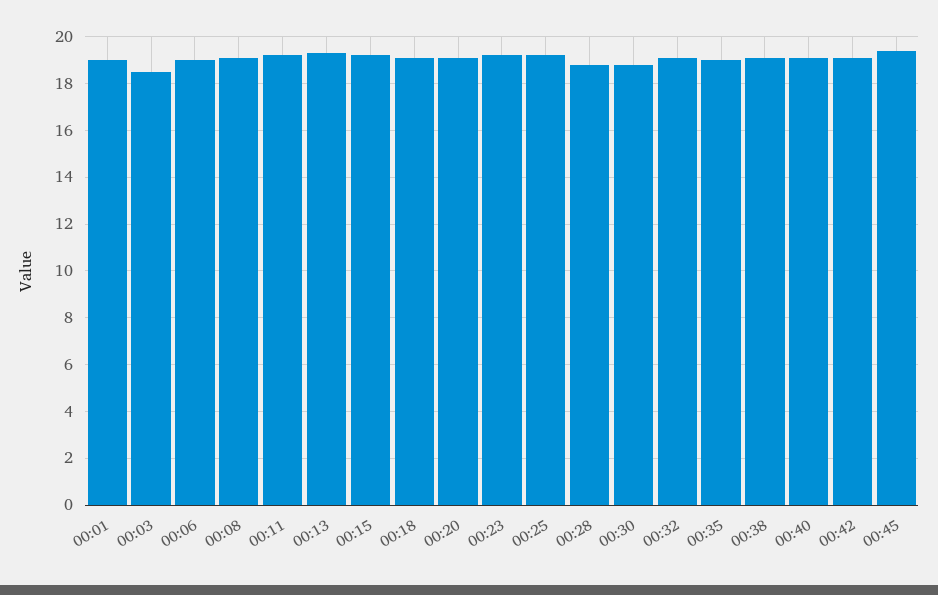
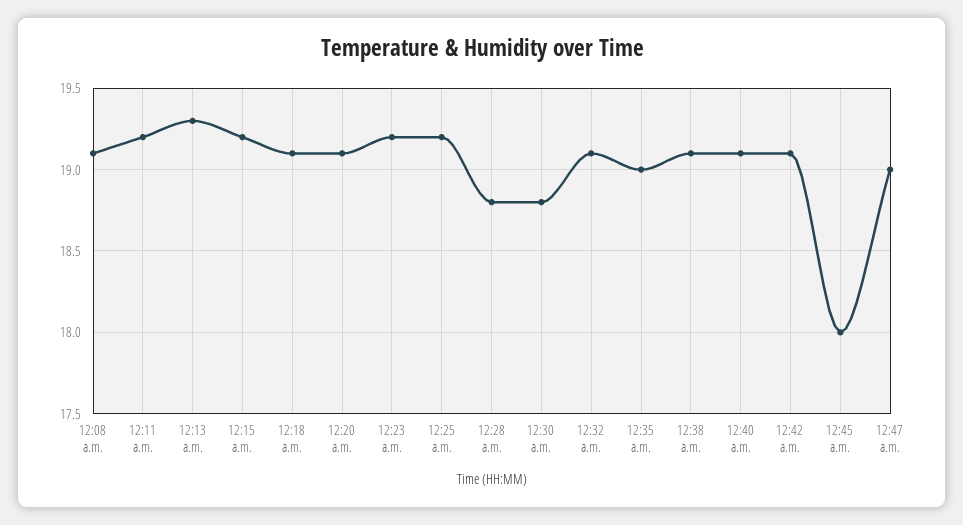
00:01: 19 -> none
00:03: 18.5 -> none
00:06: 19 -> none
00:45: 19.5 -> 18
12:47 a.m.: none -> 19

